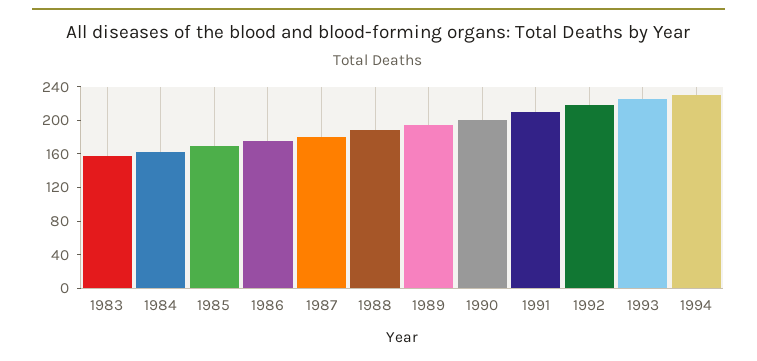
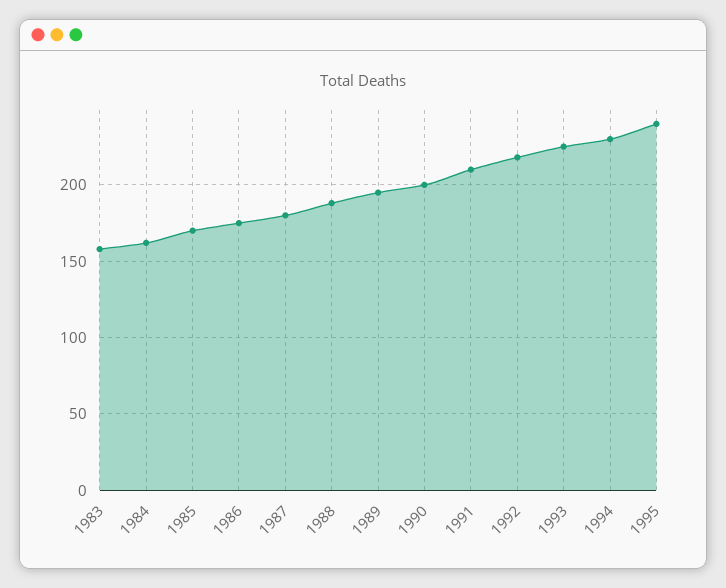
1995: none -> 240

